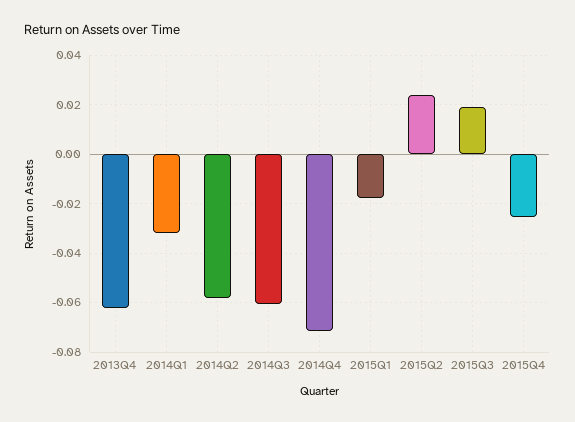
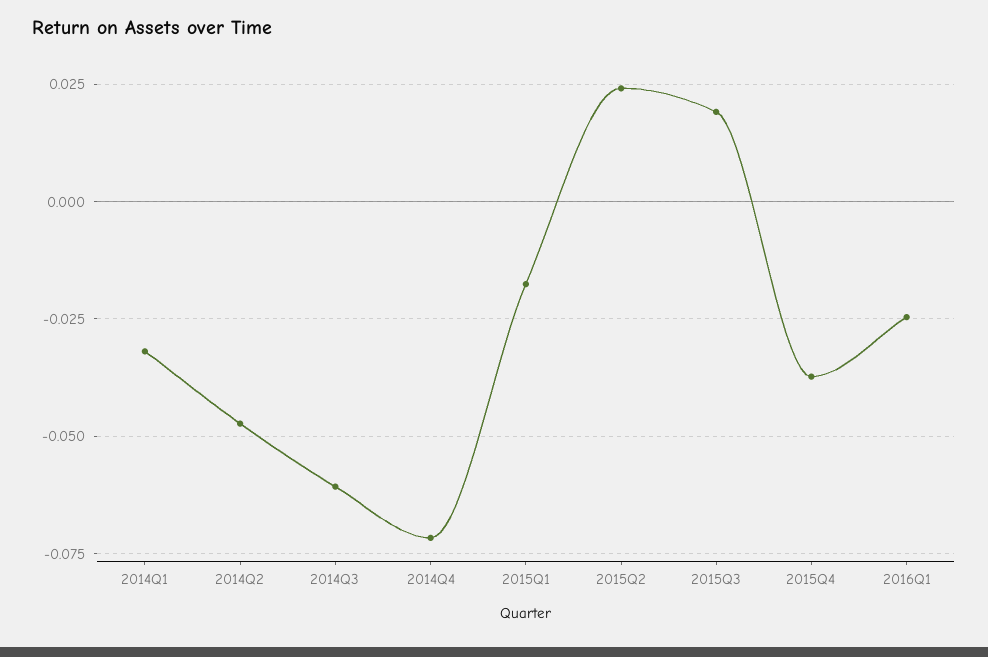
2013Q4: -0.0625 -> none
2014Q2: -0.0575 -> -0.0475
2015Q4: -0.025 -> -0.0375
2016Q1: none -> -0.025

